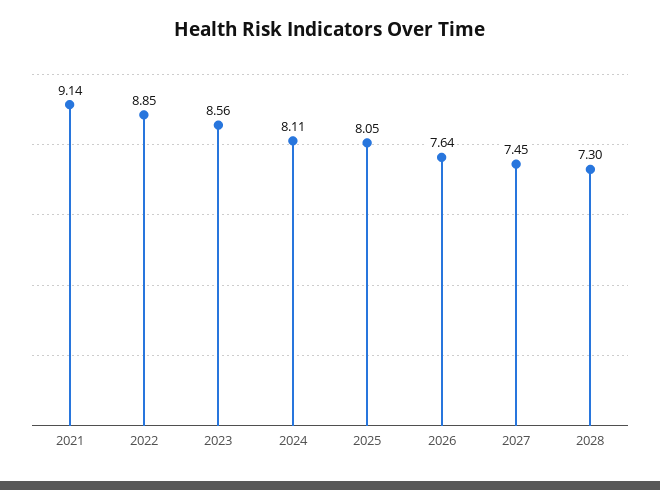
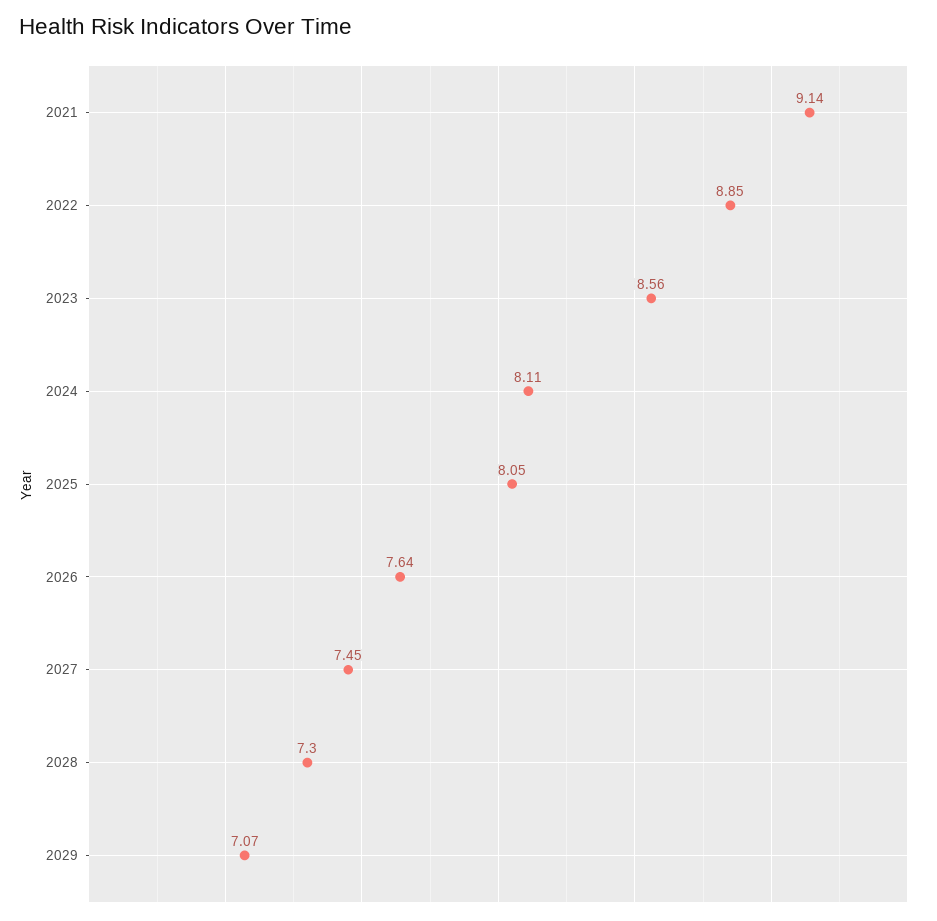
2029: none -> 7.07

